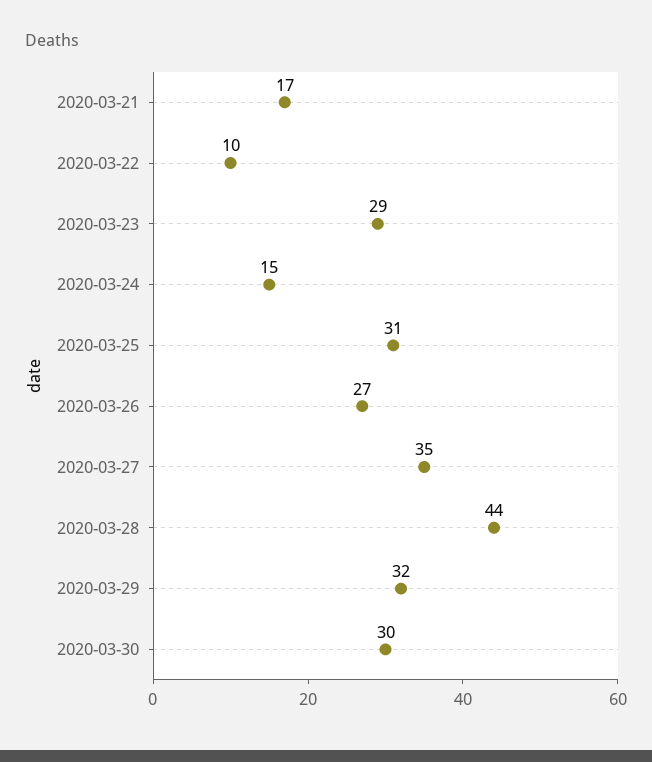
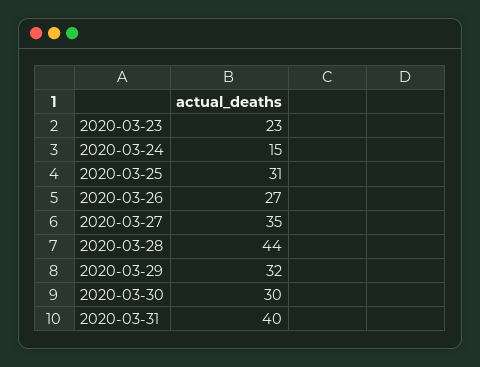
2020-03-21: 17 -> none
2020-03-22: 10 -> none
2020-03-23: 29 -> 23
2020-03-31: none -> 40

